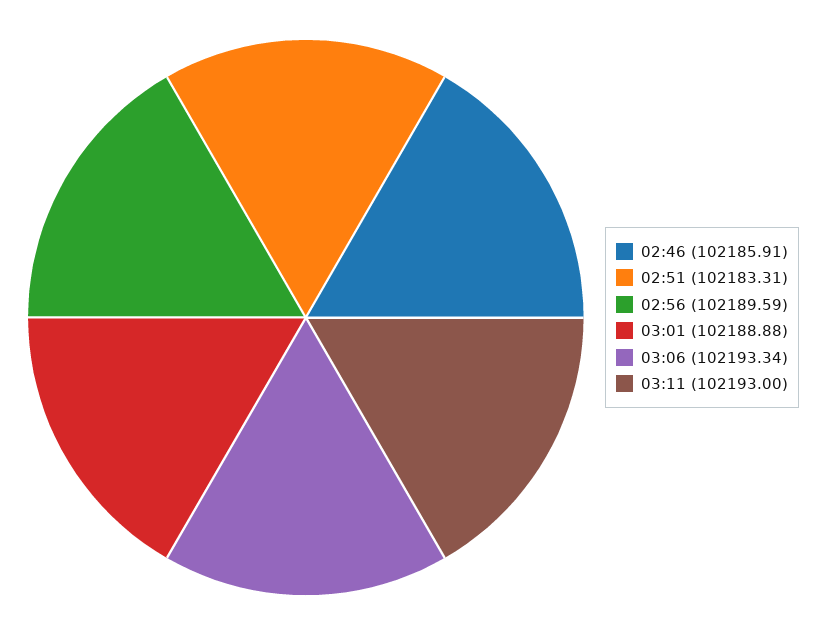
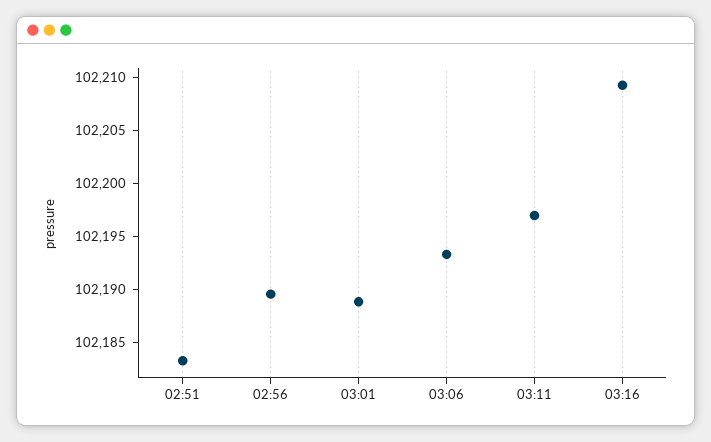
02:46: 102185.91 -> none
03:11: 102193 -> 102197
03:16: none -> 102209

